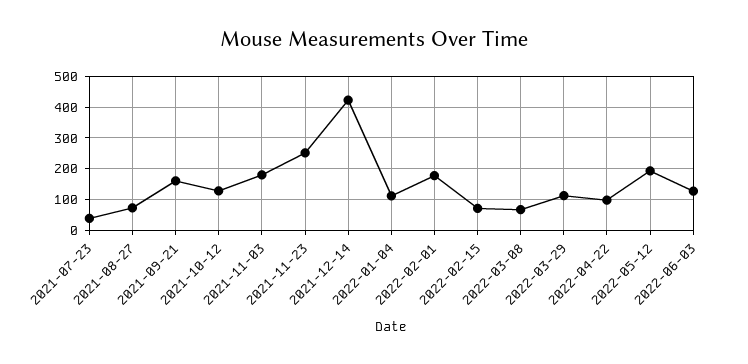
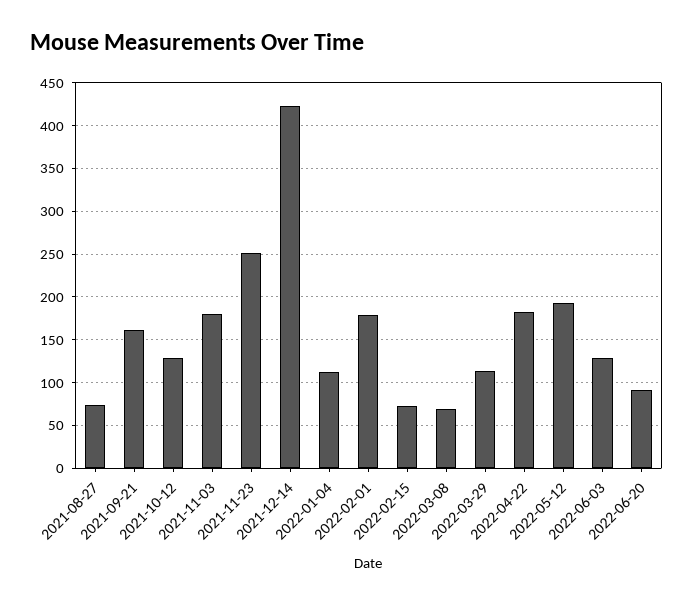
2021-07-23: 40 -> none
2022-04-22: 100 -> 180
2022-06-20: none -> 90

